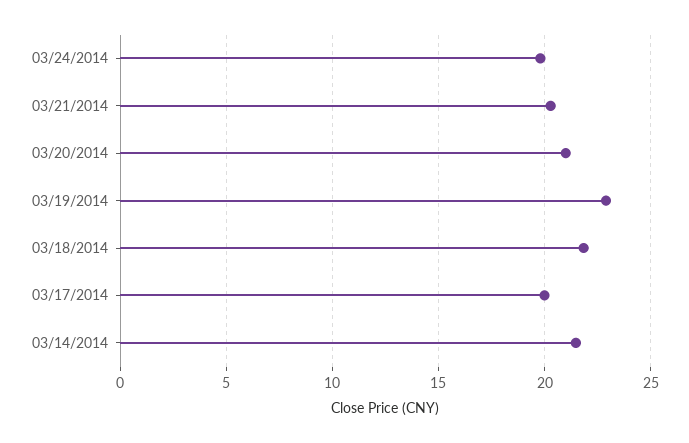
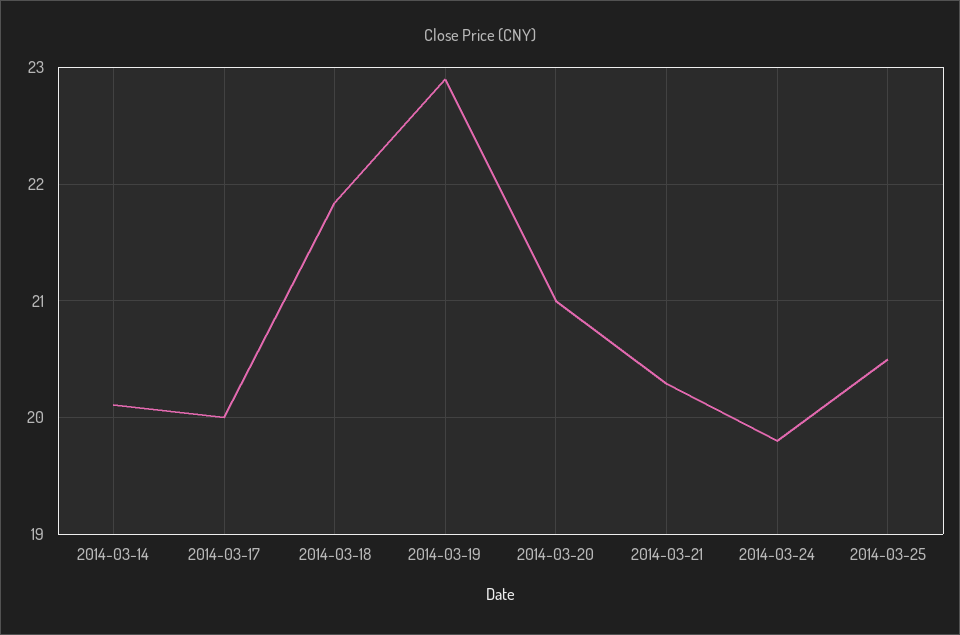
03/14/2014: 21.5 -> 20.1
2014-03-25: none -> 20.5

